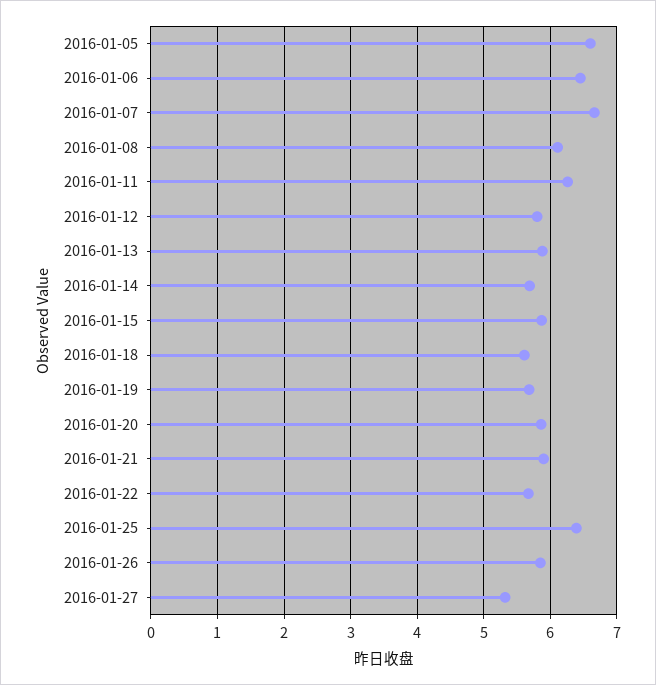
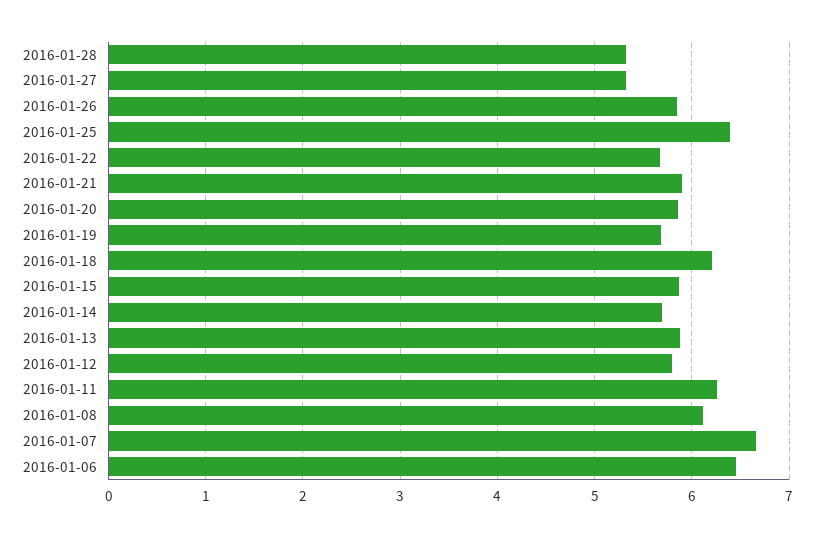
2016-01-05: 6.6 -> none
2016-01-18: 5.6 -> 6.2
2016-01-28: none -> 5.3

